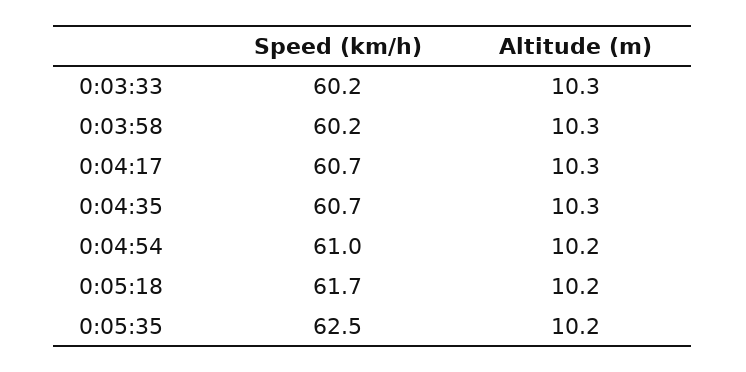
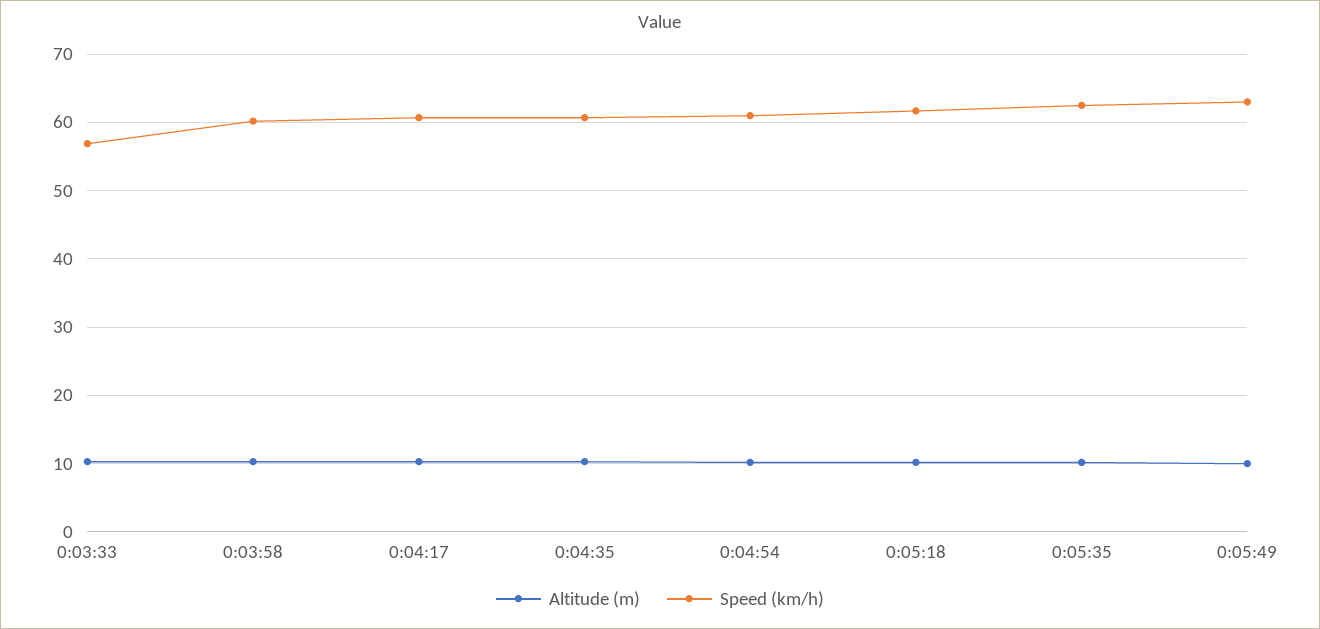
Speed (km/h), 0:03:33: 60.2 -> 57
Altitude (m), 0:05:49: none -> 10
Speed (km/h), 0:05:49: none -> 63

